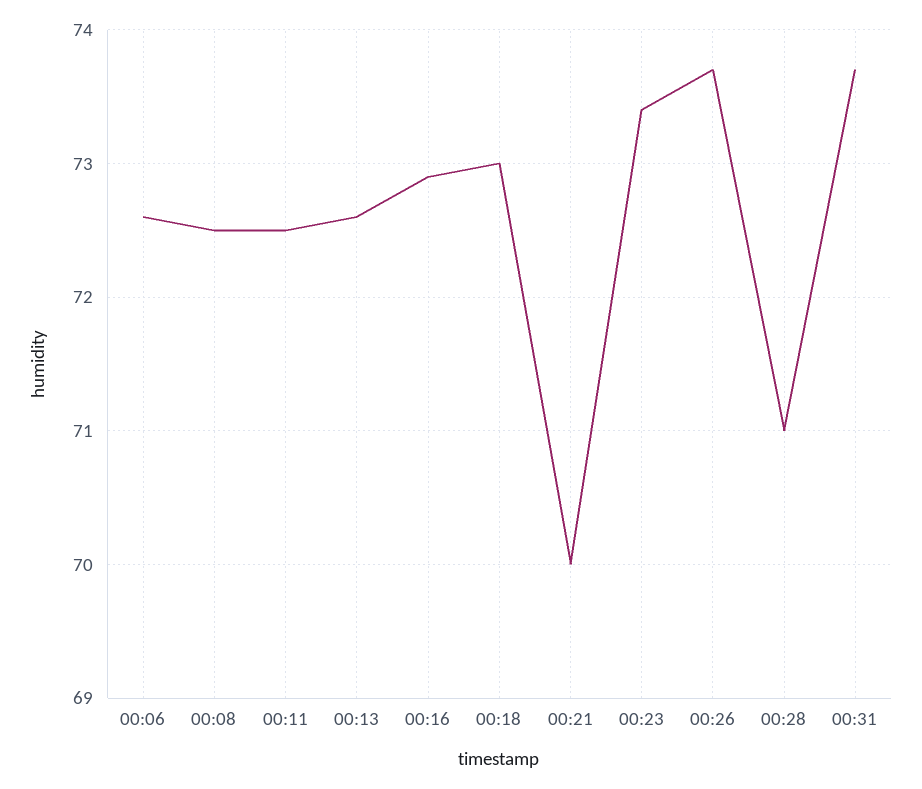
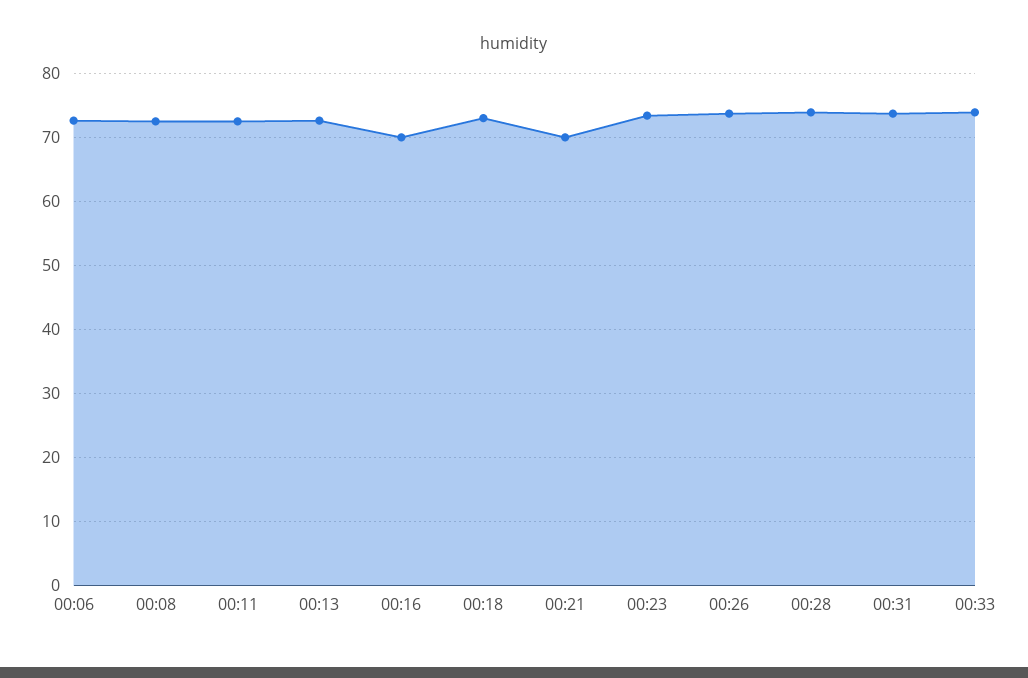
00:16: 72.9 -> 70
00:28: 71 -> 74
00:33: none -> 74

